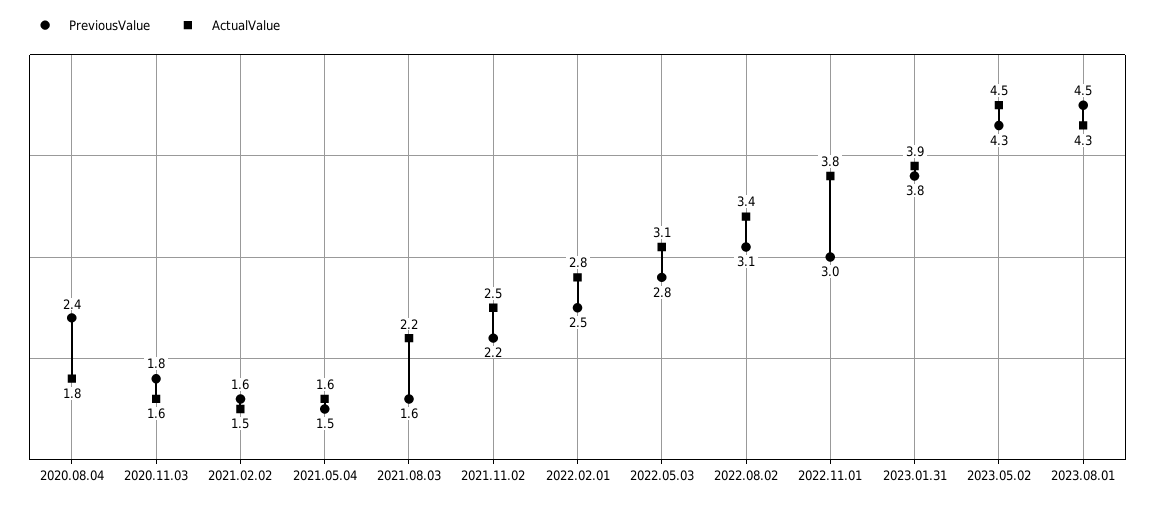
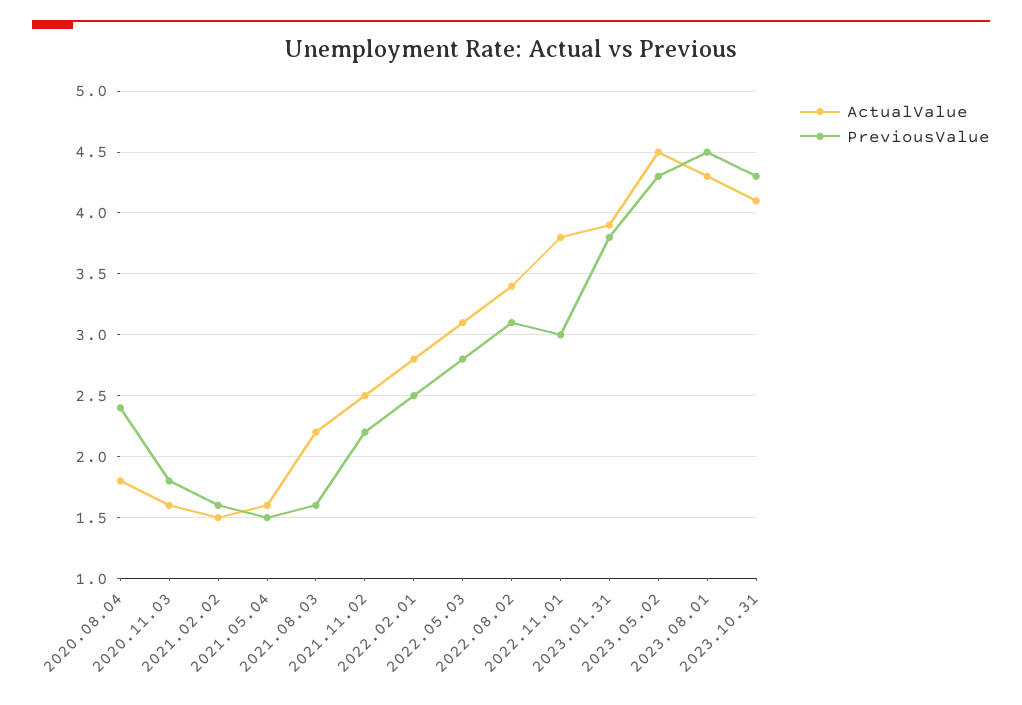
ActualValue, 2023.10.31: none -> 4.1
PreviousValue, 2023.10.31: none -> 4.3

